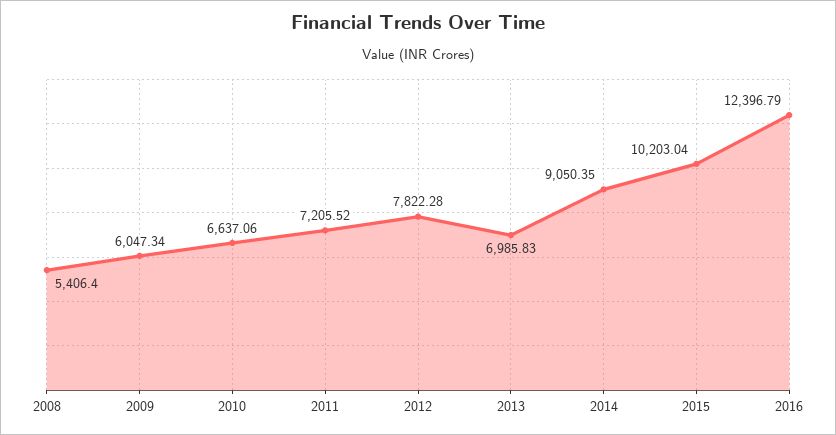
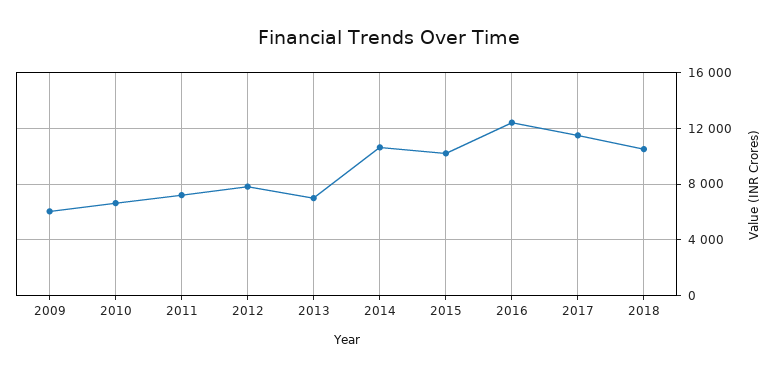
2008: 5406.4 -> none
2014: 9050.35 -> 10500
2017: none -> 11500
2018: none -> 10500

